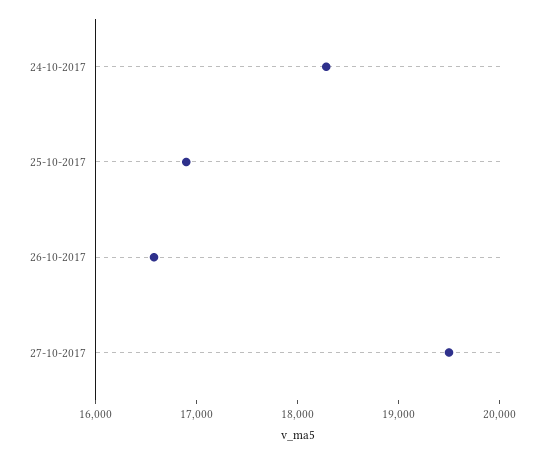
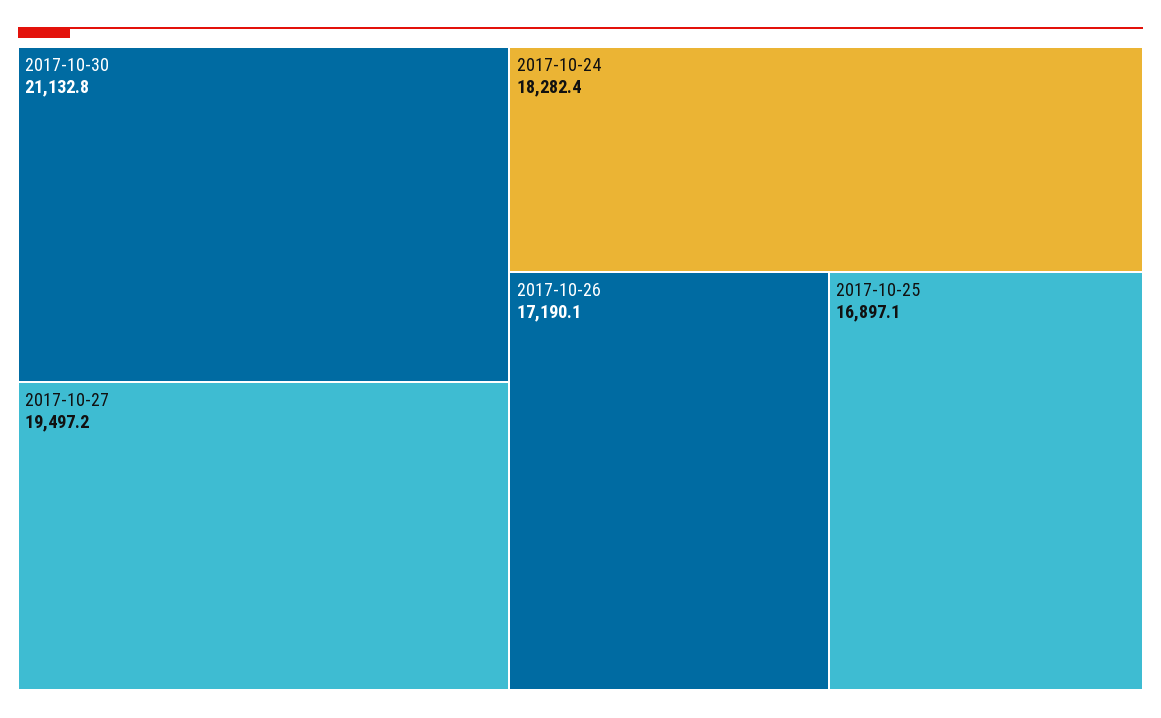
26-10-2017: 16600 -> 17190.1
2017-10-30: none -> 21132.8

